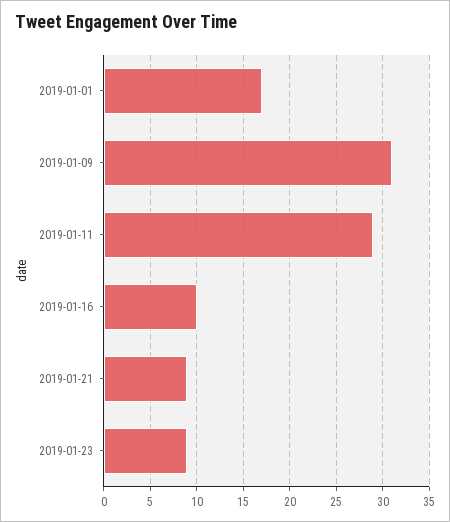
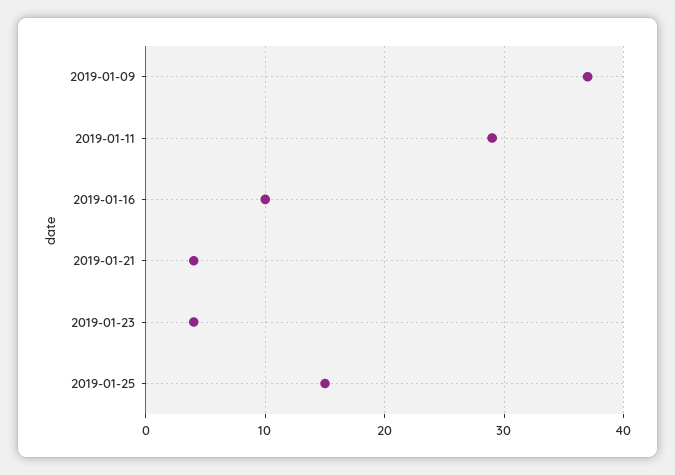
2019-01-01: 17 -> none
2019-01-09: 31 -> 37
2019-01-21: 9 -> 4
2019-01-23: 9 -> 4
2019-01-25: none -> 15

